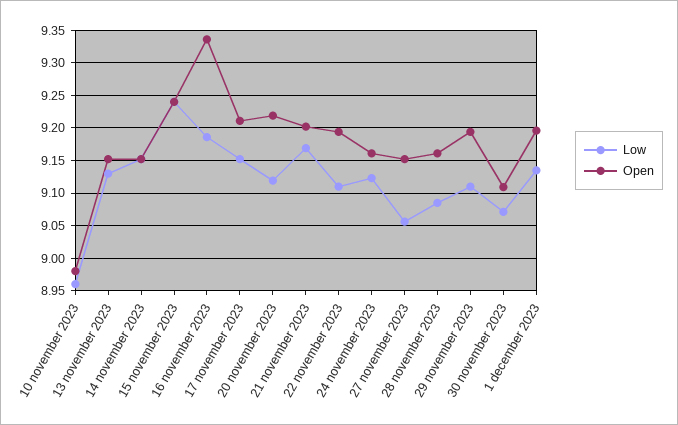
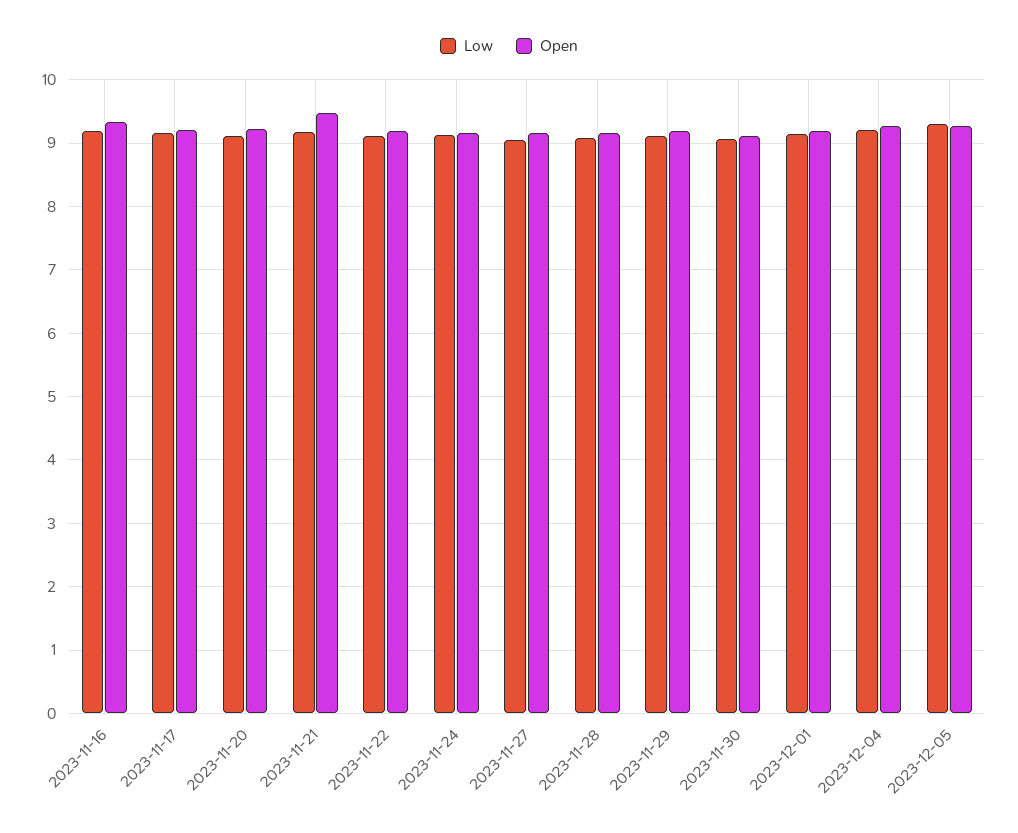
Low, 10 november 2023: 8.96 -> none
Open, 10 november 2023: 8.98 -> none
Low, 13 november 2023: 9.13 -> none
Open, 13 november 2023: 9.15 -> none
Low, 14 november 2023: 9.15 -> none
Open, 14 november 2023: 9.15 -> none
Low, 15 november 2023: 9.24 -> none
Open, 15 november 2023: 9.24 -> none
Open, 21 november 2023: 9.2 -> 9.5
Low, 2023-12-04: none -> 9.2
Open, 2023-12-04: none -> 9.3
Low, 2023-12-05: none -> 9.3
Open, 2023-12-05: none -> 9.3

